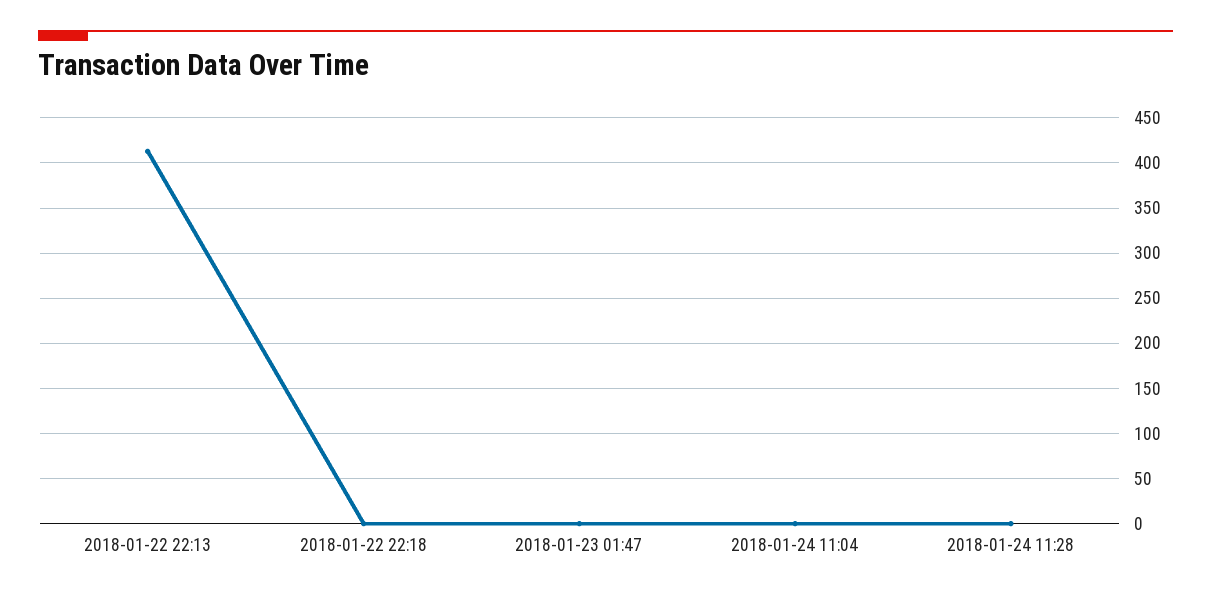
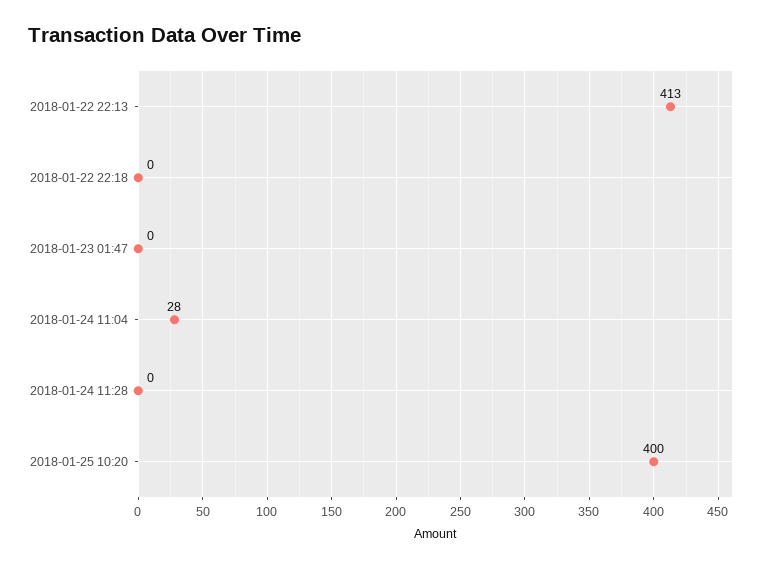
2018-01-24 11:04: 0 -> 28
2018-01-25 10:20: none -> 400

